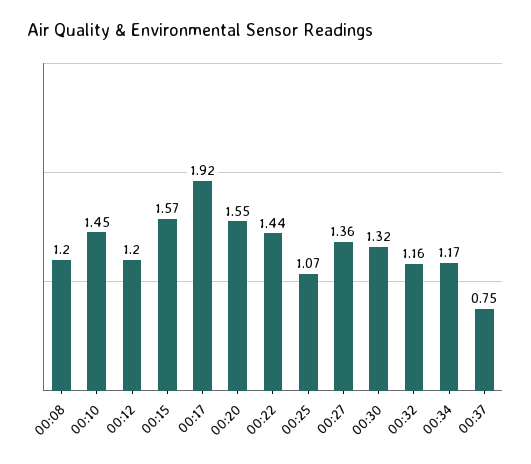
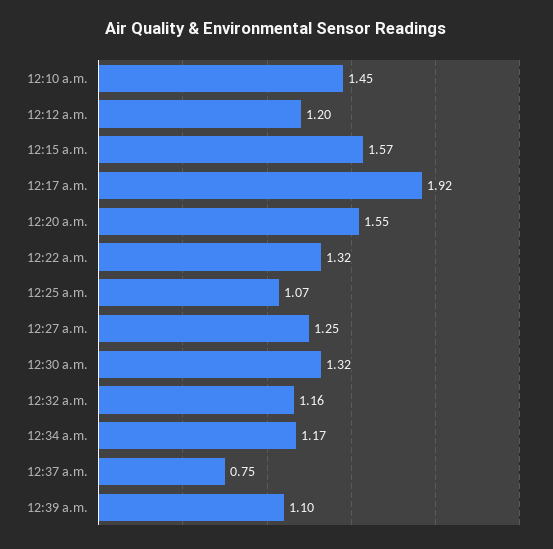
00:08: 1.2 -> none
00:22: 1.44 -> 1.32
00:27: 1.36 -> 1.25
12:39 a.m.: none -> 1.1

